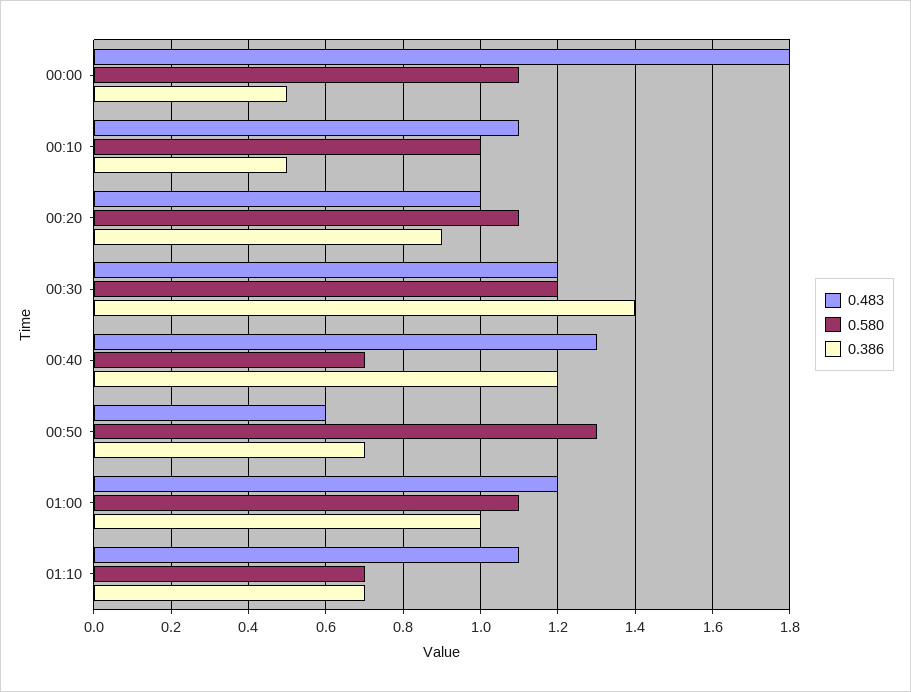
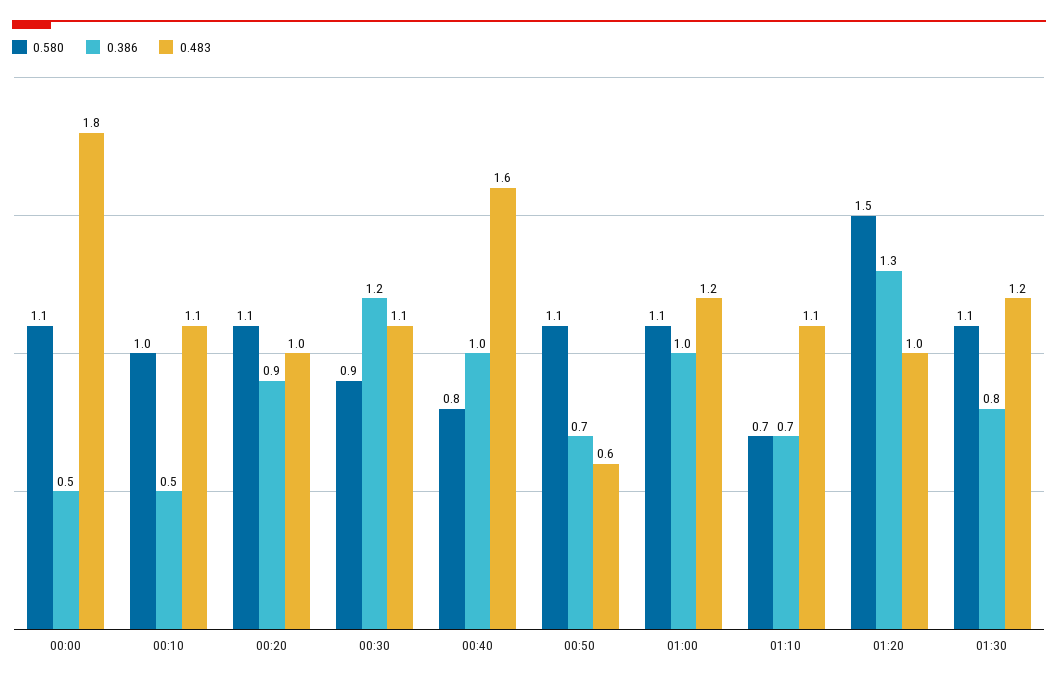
0.483, 00:30: 1.2 -> 1.1
0.580, 00:30: 1.2 -> 0.9
0.386, 00:30: 1.4 -> 1.2
0.483, 00:40: 1.3 -> 1.6
0.580, 00:40: 0.7 -> 0.8
0.386, 00:40: 1.2 -> 1
0.580, 00:50: 1.3 -> 1.1
0.580, 01:20: none -> 1.5
0.386, 01:20: none -> 1.3
0.483, 01:20: none -> 1
0.580, 01:30: none -> 1.1
0.386, 01:30: none -> 0.8
0.483, 01:30: none -> 1.2

